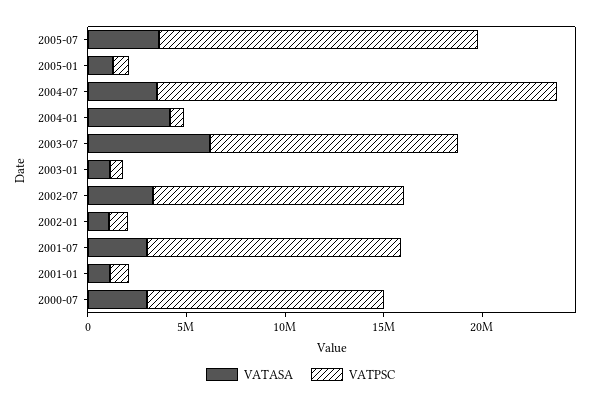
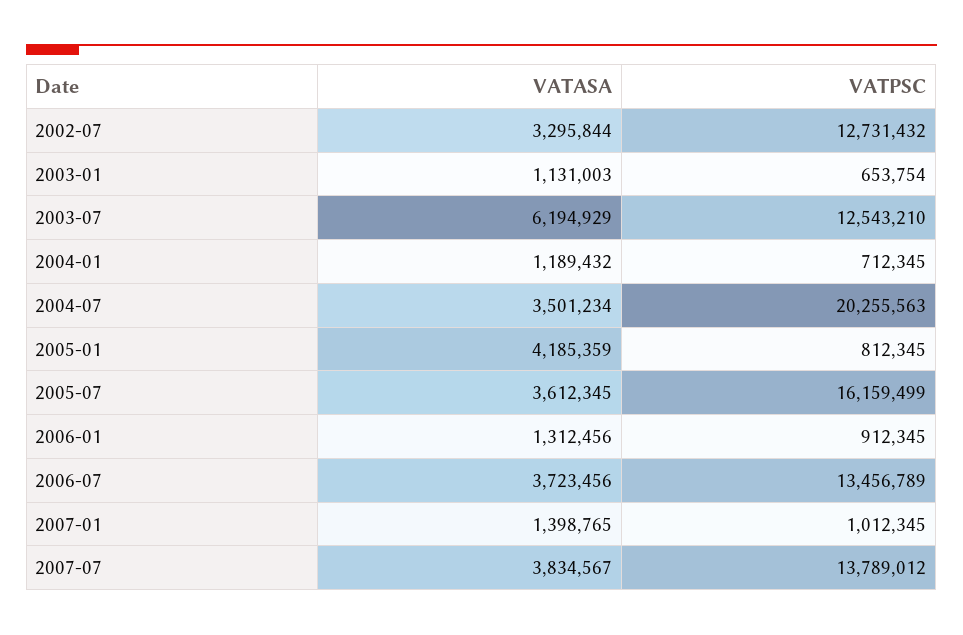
VATASA, 2005-01: 1000000 -> 4185359
VATASA, 2004-01: 4000000 -> 1189432
VATASA, 2002-01: 1000000 -> none
VATPSC, 2002-01: 1000000 -> none
VATASA, 2001-07: 3000000 -> none
VATPSC, 2001-07: 13000000 -> none
VATASA, 2001-01: 1000000 -> none
VATPSC, 2001-01: 1000000 -> none
VATASA, 2000-07: 3000000 -> none
VATPSC, 2000-07: 12000000 -> none
VATASA, 2006-01: none -> 1312456
VATPSC, 2006-01: none -> 912345
VATASA, 2006-07: none -> 3723456
VATPSC, 2006-07: none -> 13456789
VATASA, 2007-01: none -> 1398765
VATPSC, 2007-01: none -> 1012345
VATASA, 2007-07: none -> 3834567
VATPSC, 2007-07: none -> 13789012

